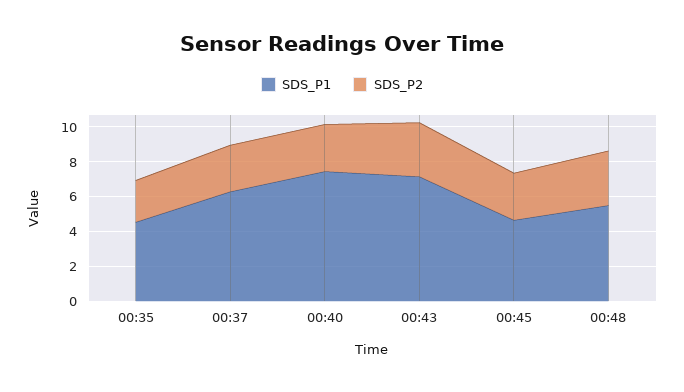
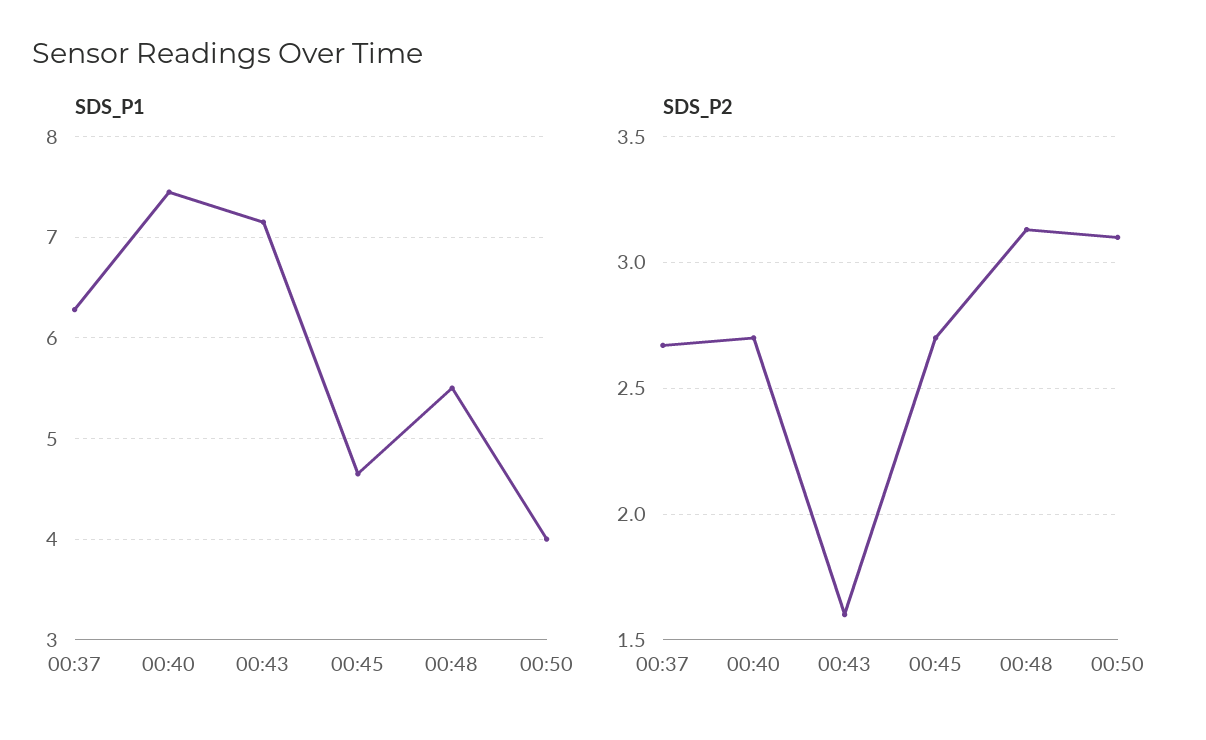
SDS_P1, 00:35: 4.5 -> none
SDS_P2, 00:35: 2.5 -> none
SDS_P2, 00:43: 3 -> 1.6
SDS_P1, 00:50: none -> 4
SDS_P2, 00:50: none -> 3.1

